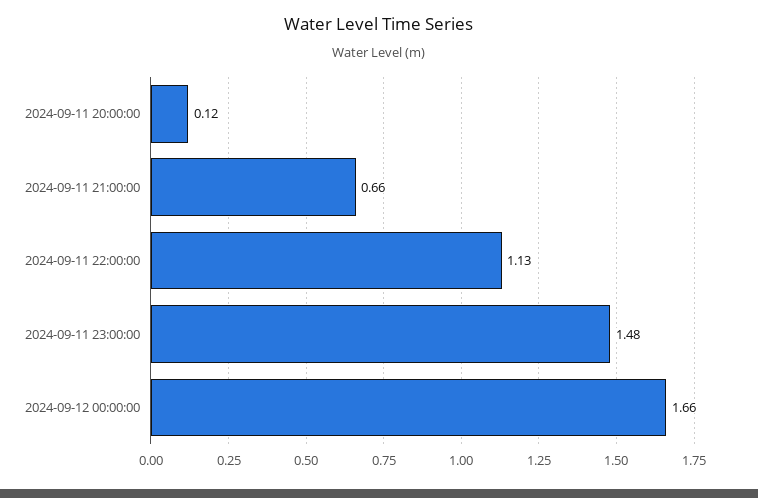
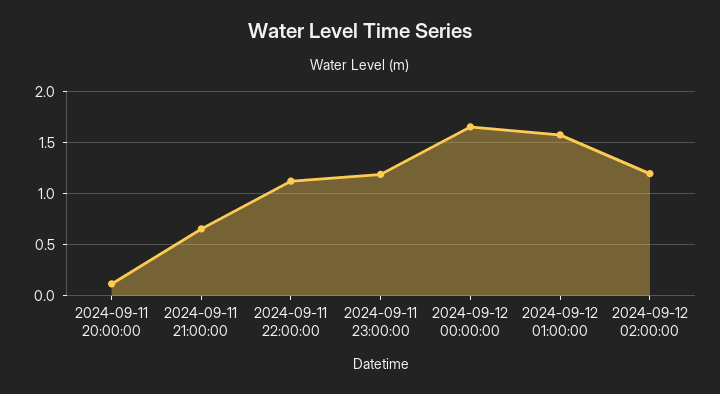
2024-09-11 23:00:00: 1.48 -> 1.2
2024-09-12 01:00:00: none -> 1.6
2024-09-12 02:00:00: none -> 1.2

